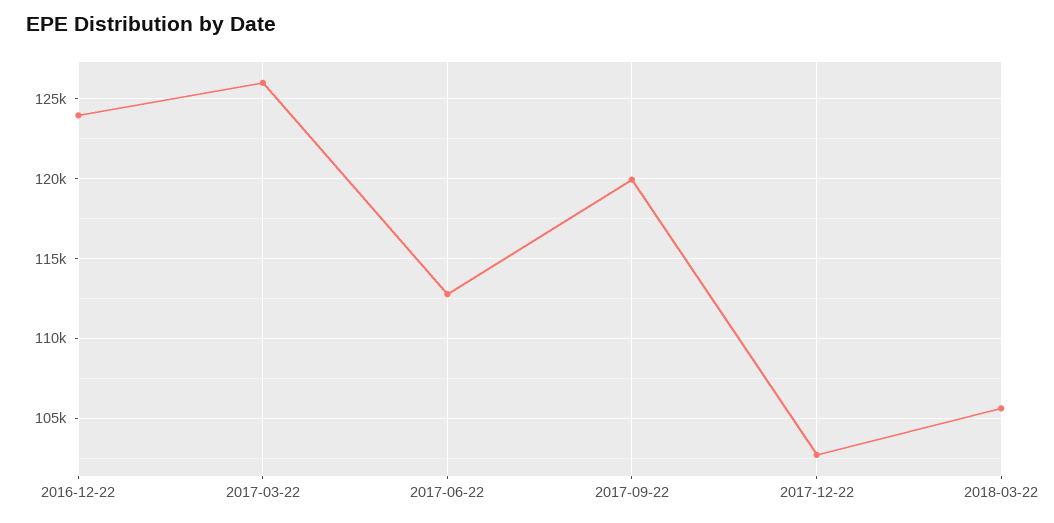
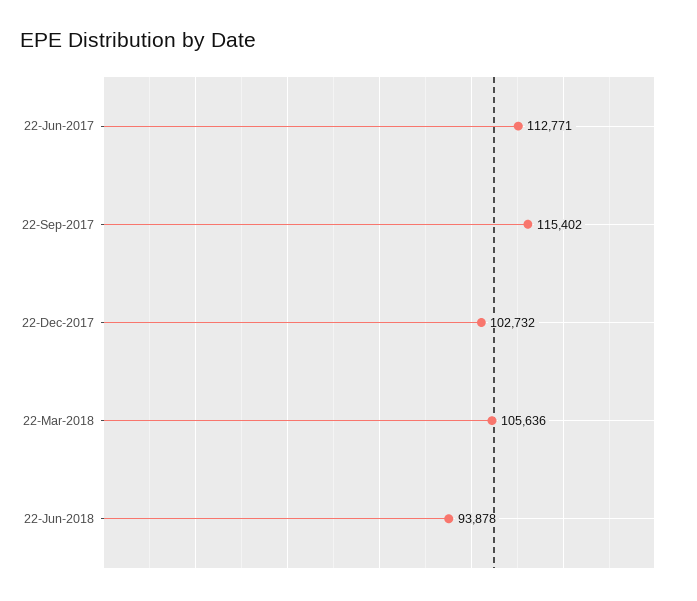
2016-12-22: 124000 -> none
2017-03-22: 126000 -> none
2017-09-22: 120000 -> 115402
22-Jun-2018: none -> 93878

